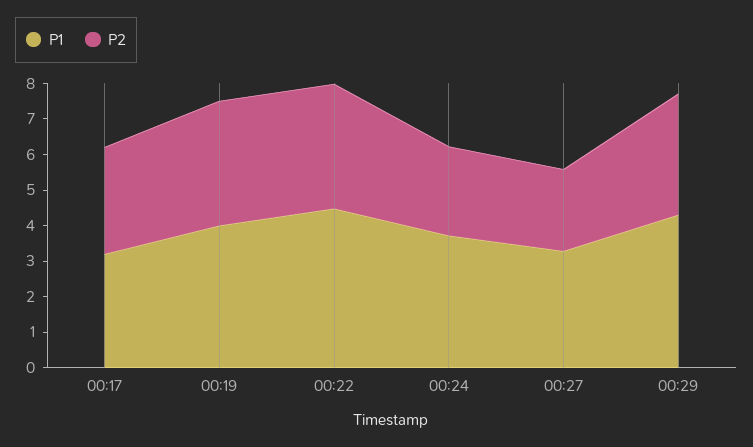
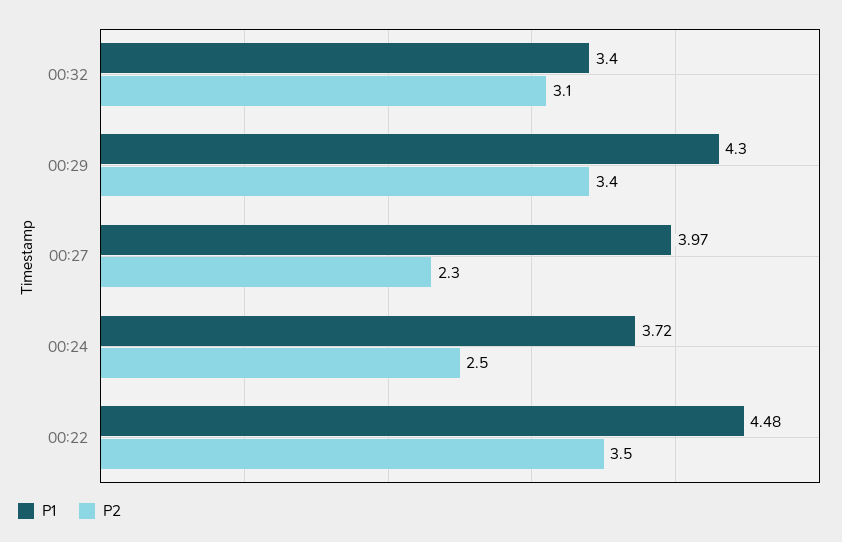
P1, 00:17: 3.25 -> none
P2, 00:17: 3 -> none
P1, 00:19: 4 -> none
P2, 00:19: 3.5 -> none
P1, 00:27: 3.25 -> 3.97
P1, 00:32: none -> 3.4
P2, 00:32: none -> 3.1

